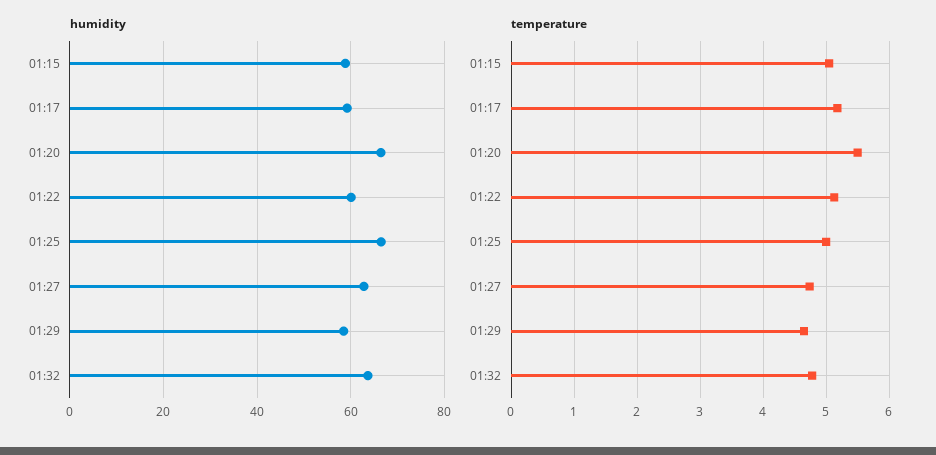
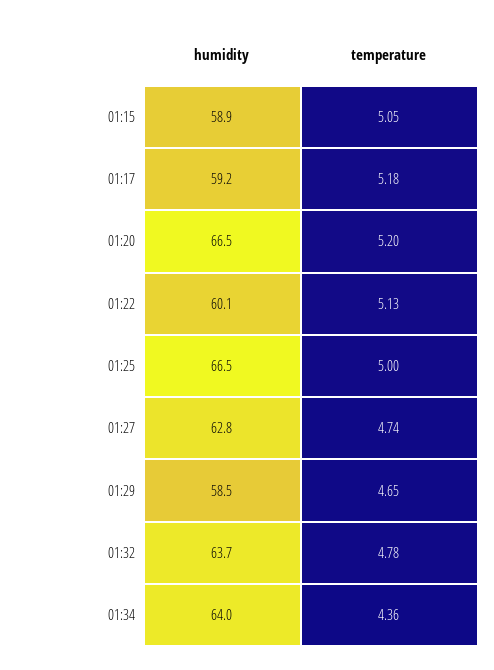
temperature, 01:20: 5.5 -> 5.2
humidity, 01:34: none -> 64
temperature, 01:34: none -> 4.36

